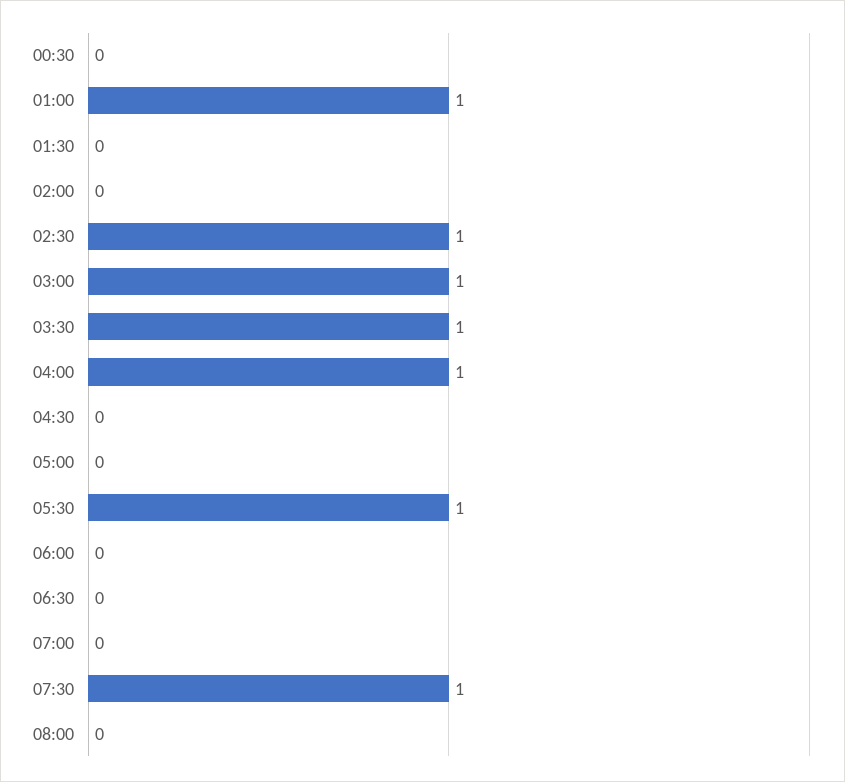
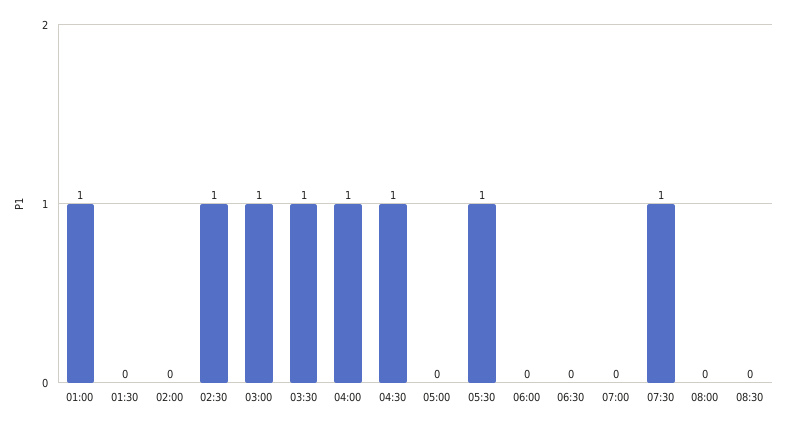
00:30: 0 -> none
04:30: 0 -> 1
08:30: none -> 0

